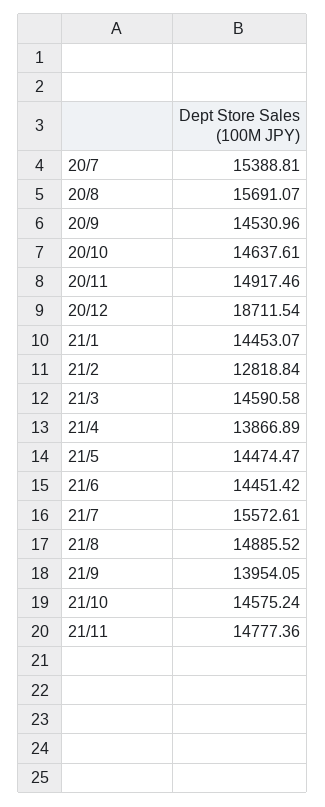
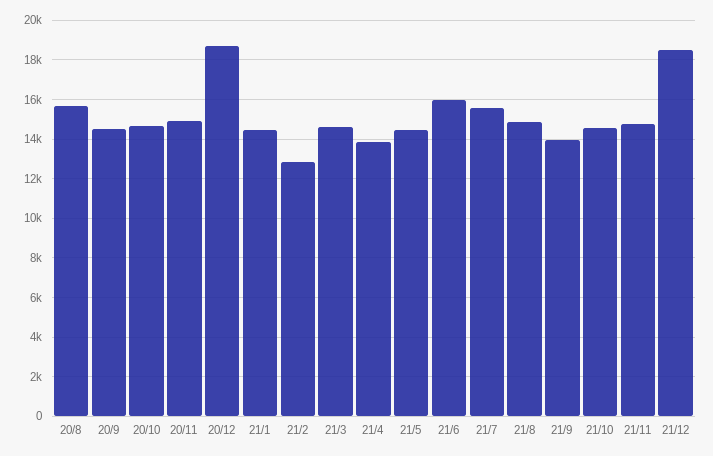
20/7: 15388.81 -> none
21/6: 14451.42 -> 16000
21/12: none -> 18500

